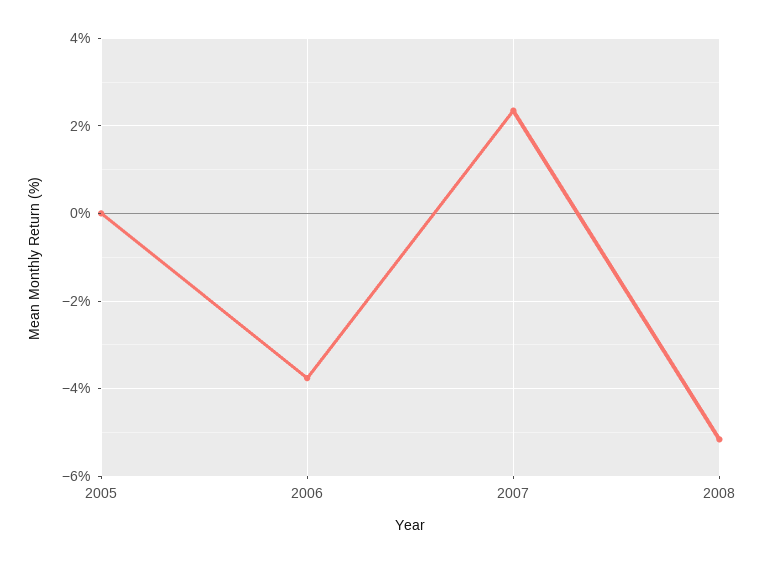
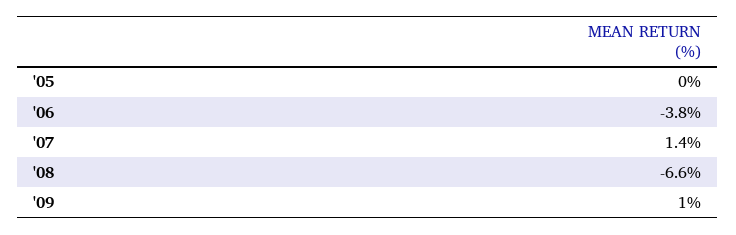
2007: 2.4 -> 1.4
2008: -5.2 -> -6.6
'09: none -> 1

